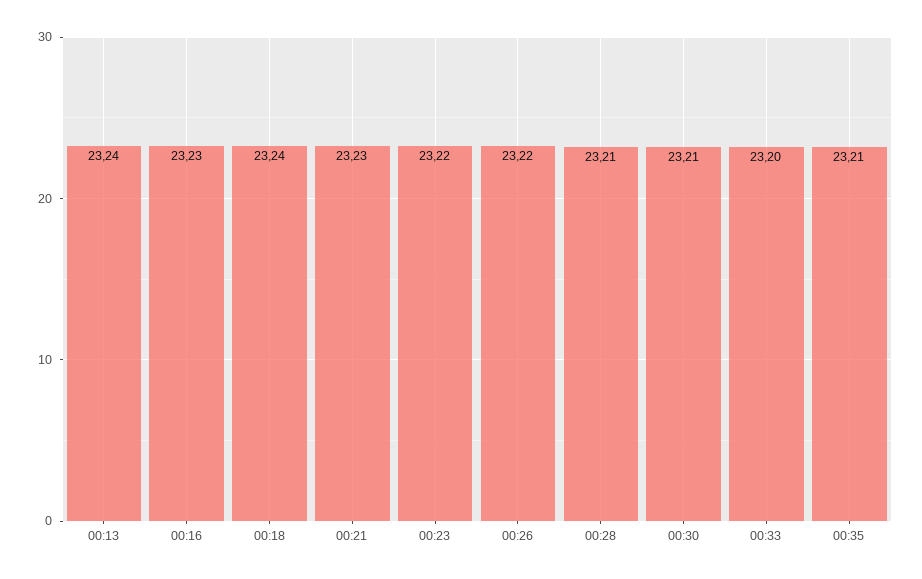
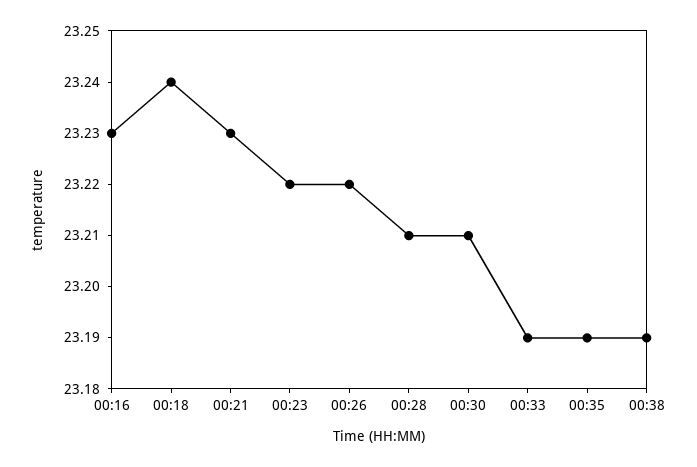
00:13: 23.24 -> none
00:33: 23.2 -> 23.19
00:35: 23.21 -> 23.19
00:38: none -> 23.19

